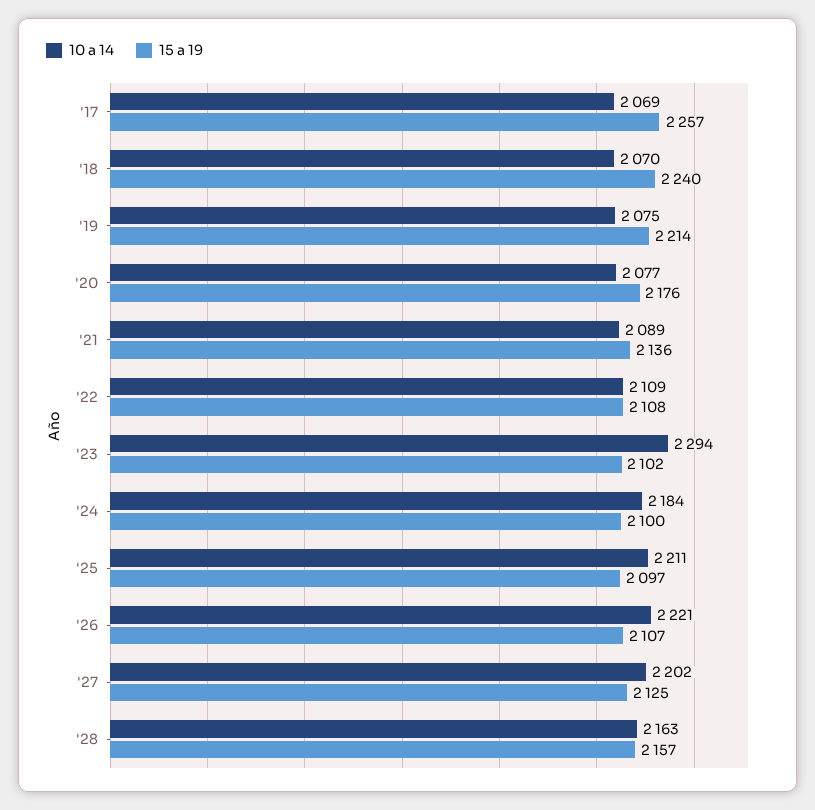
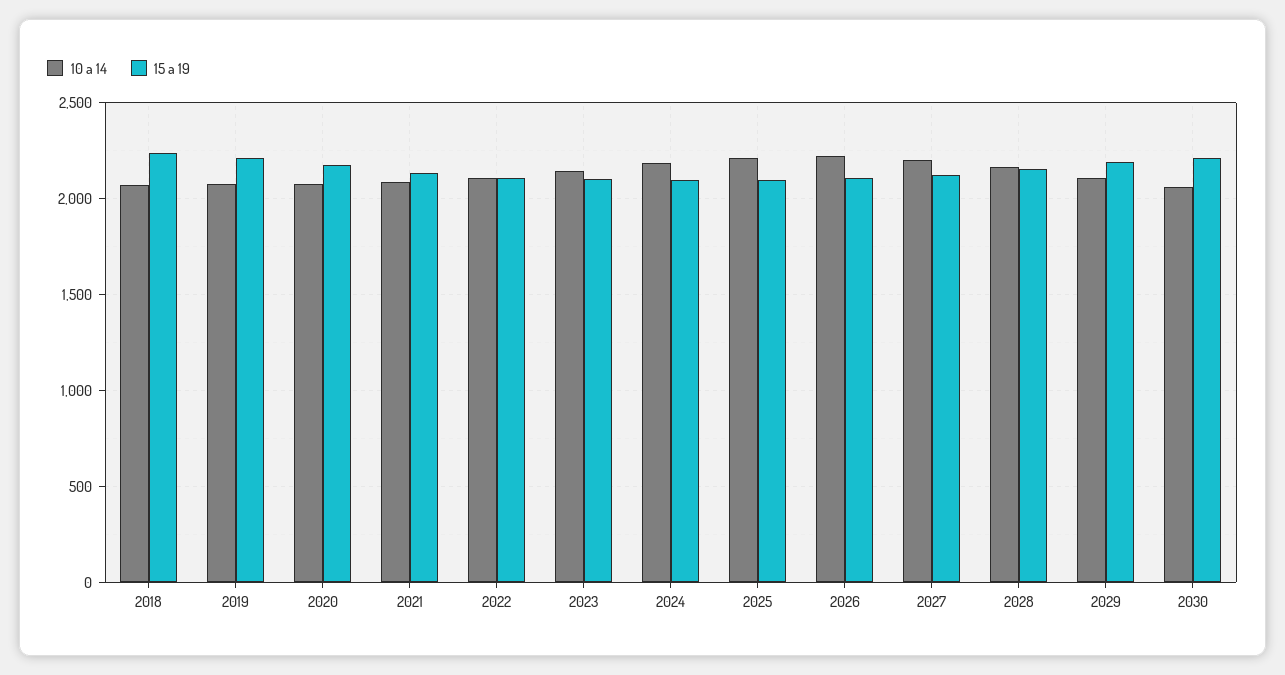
10 a 14, '17: 2069 -> none
15 a 19, '17: 2257 -> none
10 a 14, '23: 2294 -> 2150
10 a 14, 2029: none -> 2100
15 a 19, 2029: none -> 2200
10 a 14, 2030: none -> 2050
15 a 19, 2030: none -> 2200

